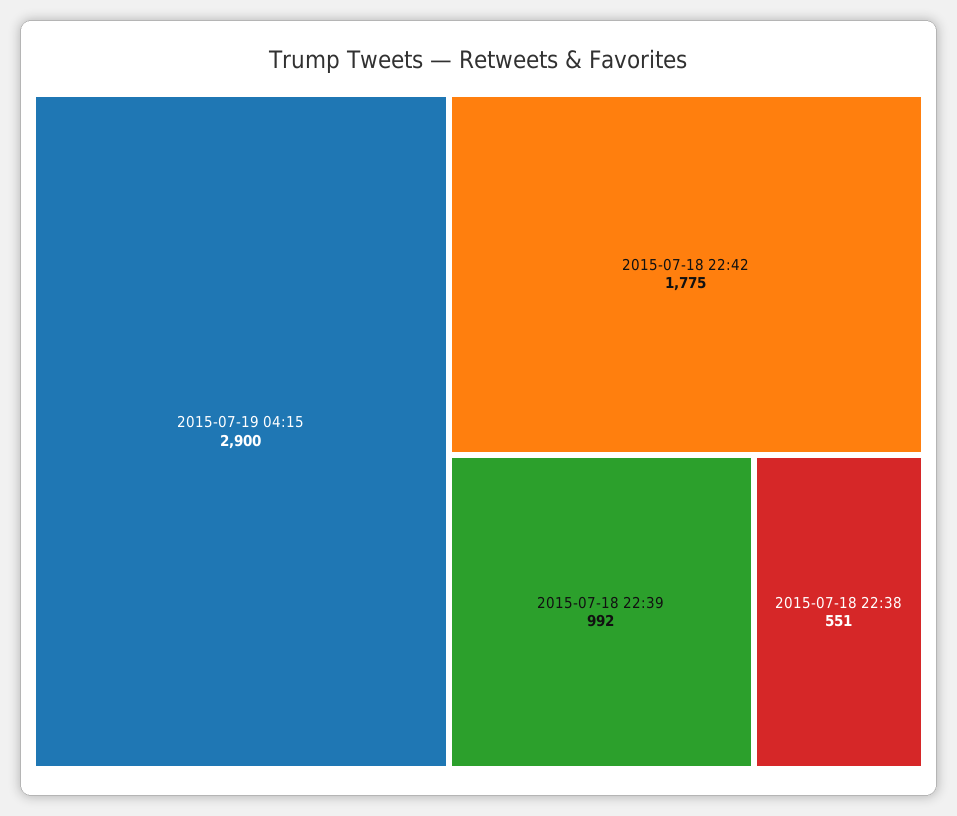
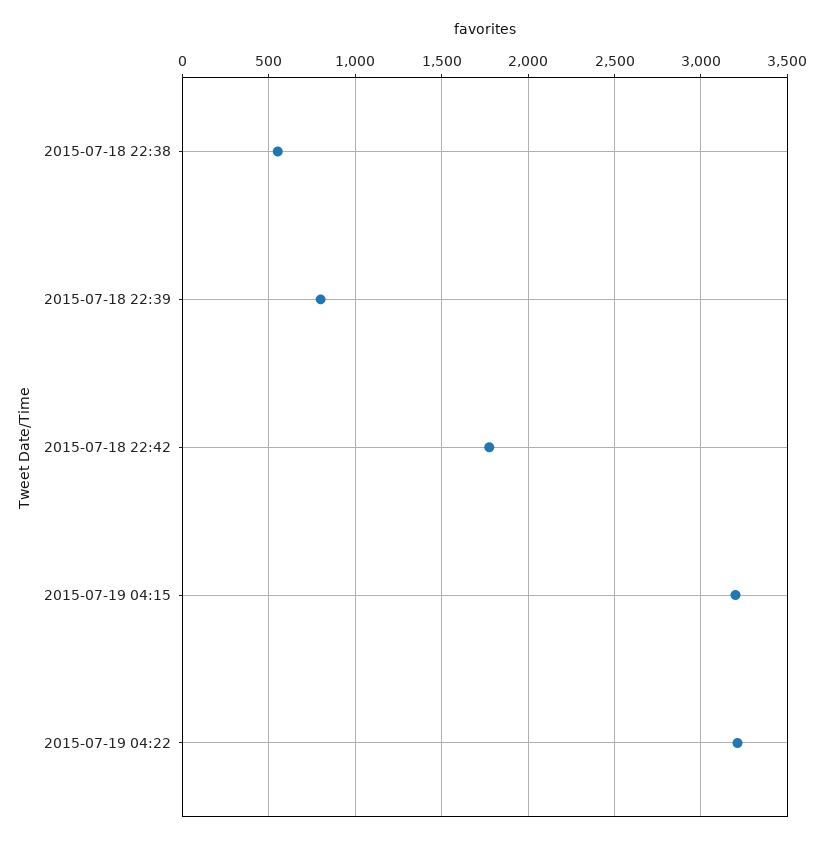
2015-07-19 04:15: 2900 -> 3200
2015-07-18 22:39: 992 -> 800
2015-07-19 04:22: none -> 3200

